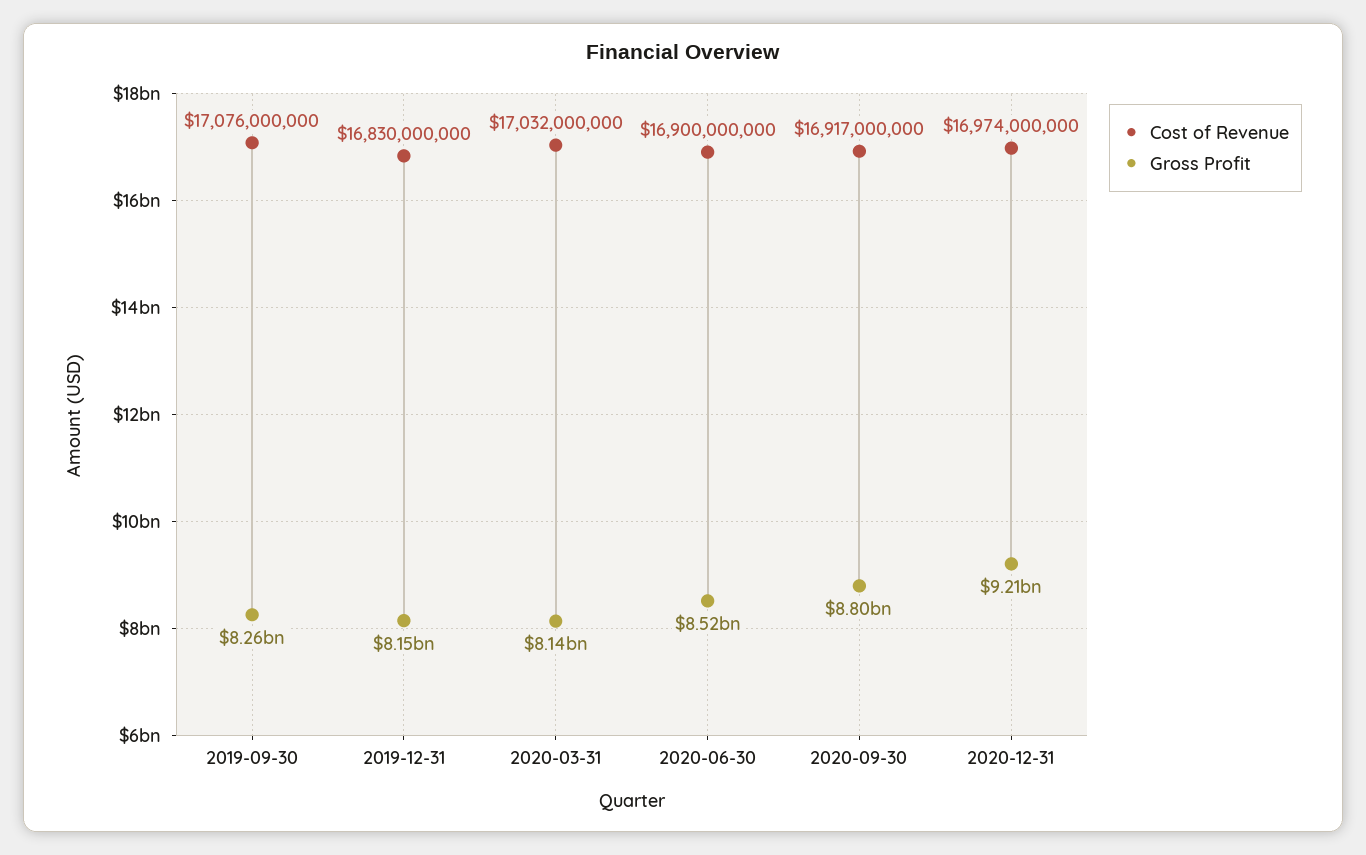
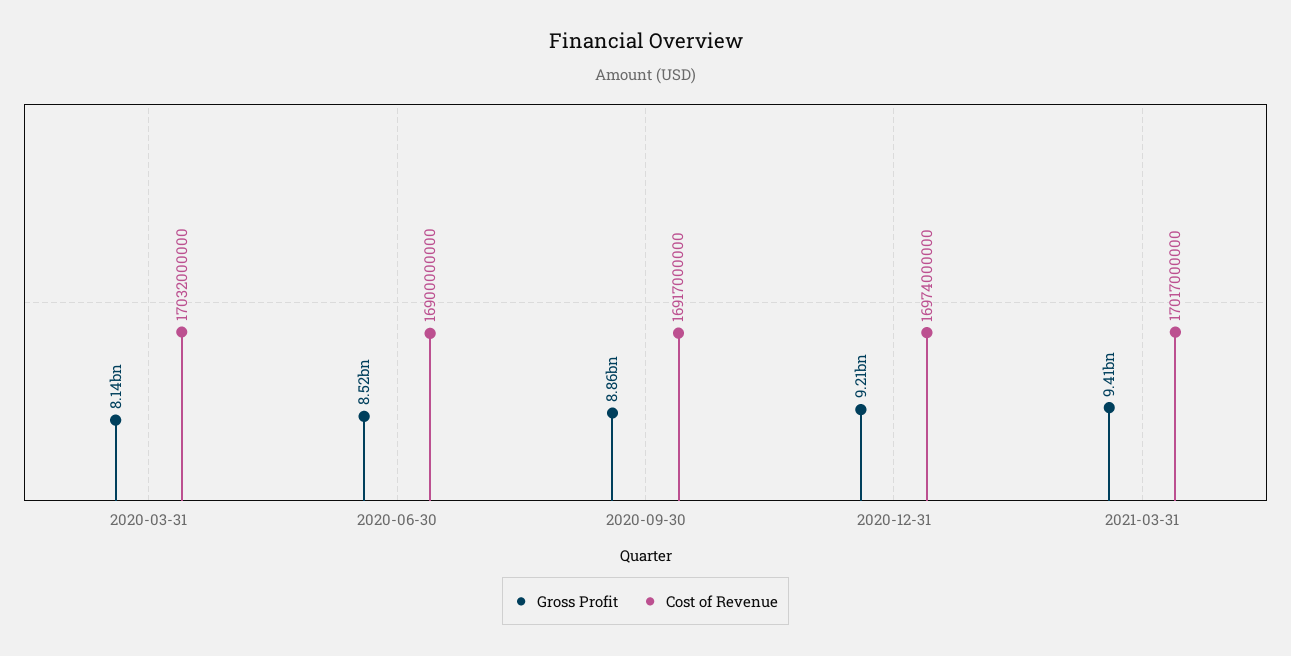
Cost of Revenue, 2019-09-30: 17076000000 -> none
Gross Profit, 2019-09-30: 8260000000 -> none
Cost of Revenue, 2019-12-31: 16830000000 -> none
Gross Profit, 2019-12-31: 8150000000 -> none
Gross Profit, 2020-09-30: 8800000000 -> 8860000000
Gross Profit, 2021-03-31: none -> 9410000000
Cost of Revenue, 2021-03-31: none -> 17017000000

